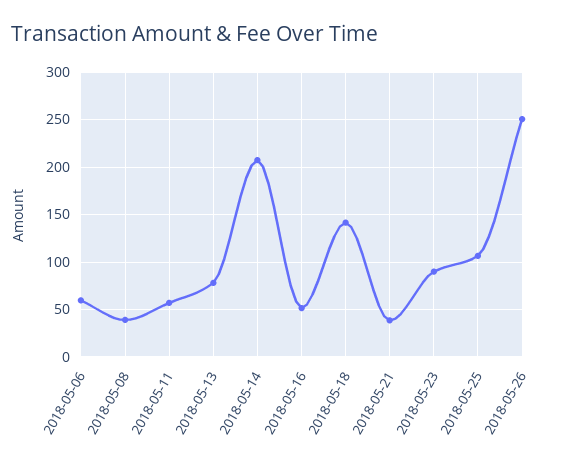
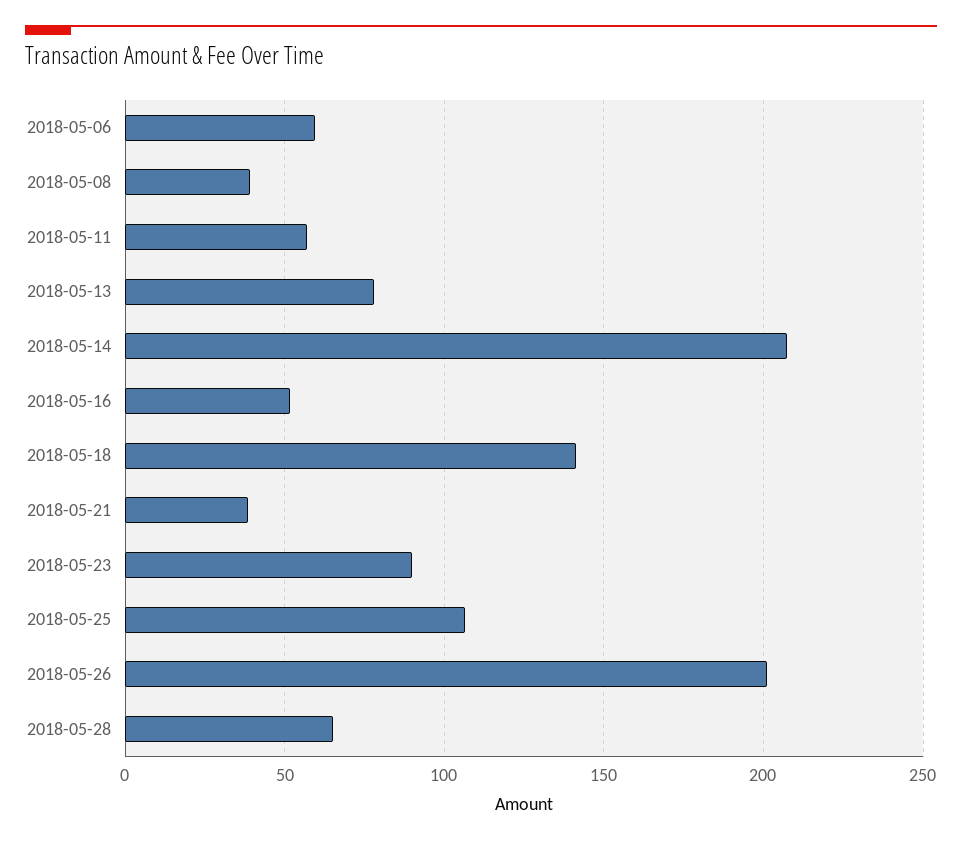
2018-05-26: 250 -> 200
2018-05-28: none -> 65

